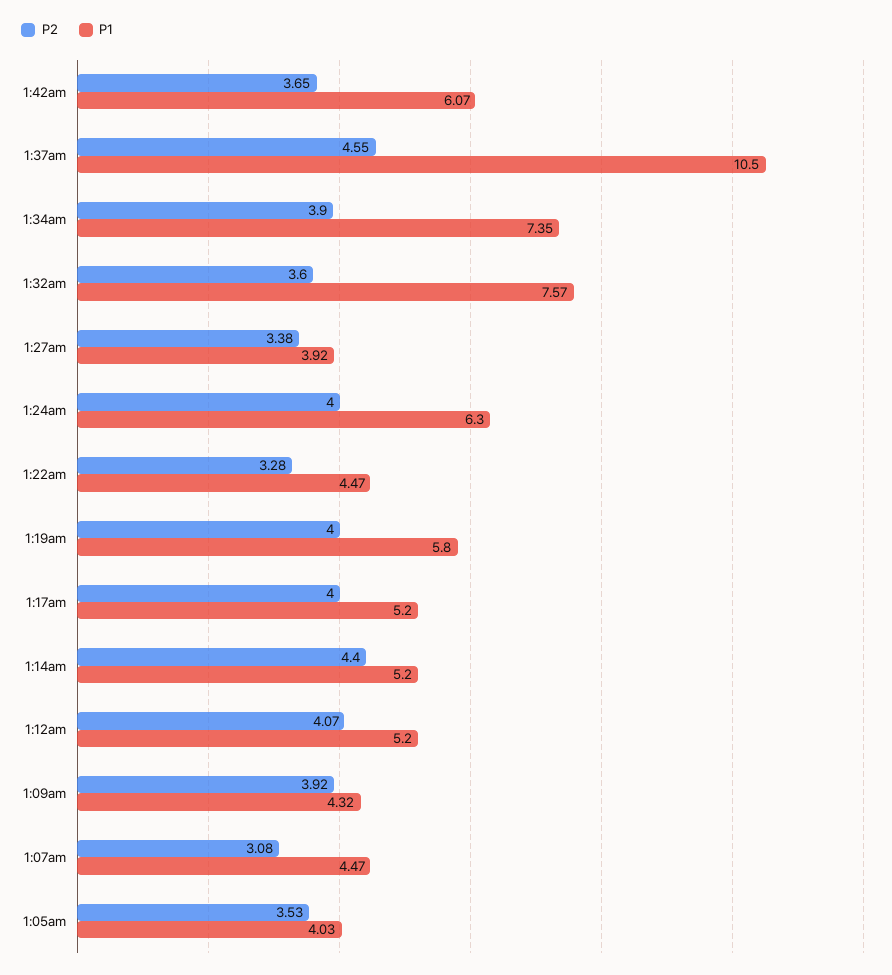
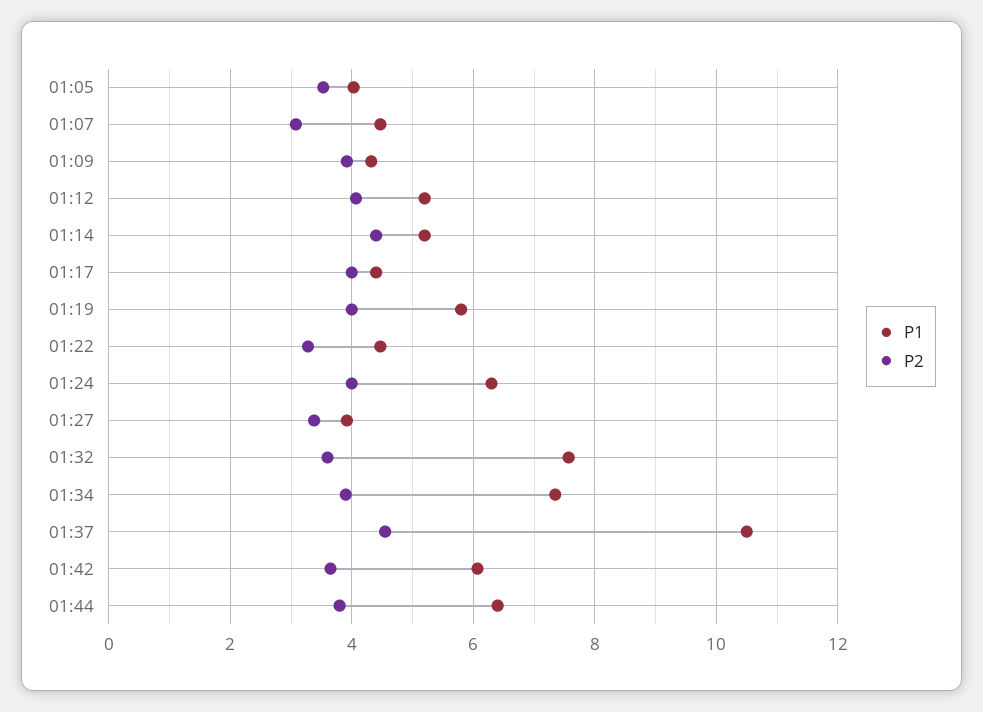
P1, 1:17am: 5.2 -> 4.4
P1, 01:44: none -> 6.4
P2, 01:44: none -> 3.8

